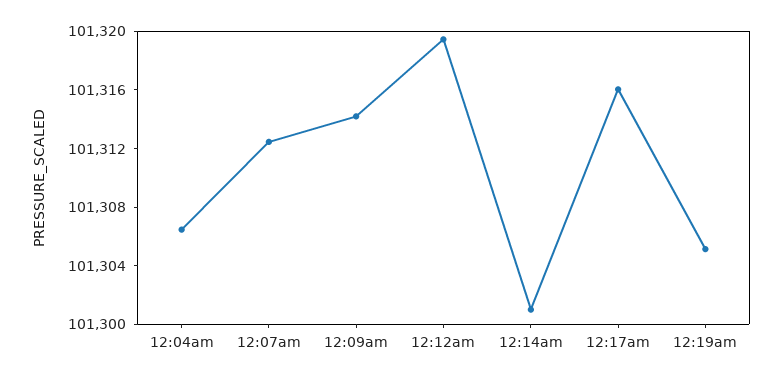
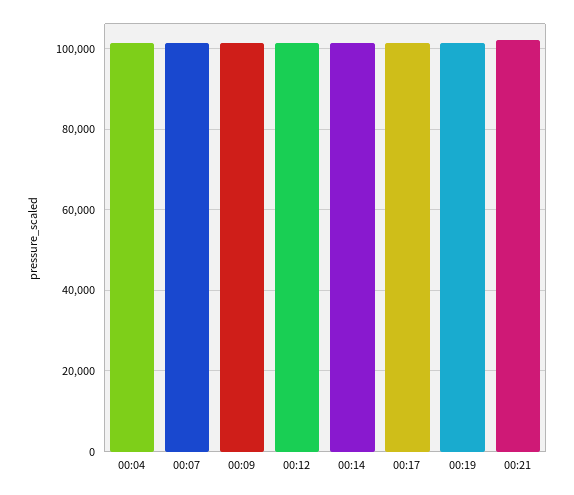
00:21: none -> 102000

